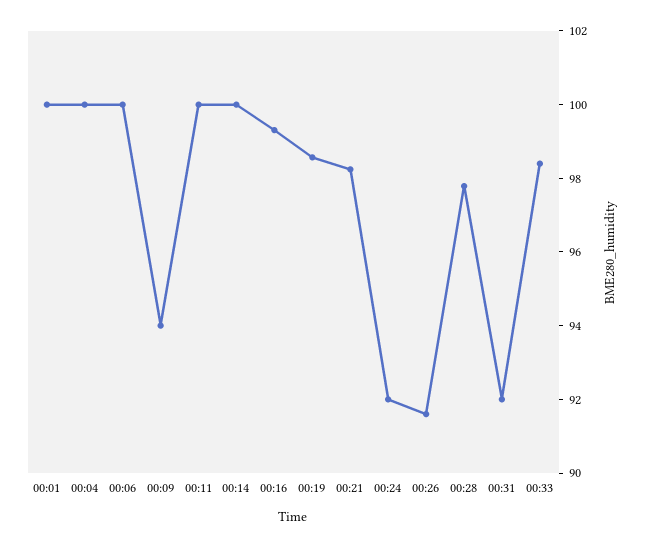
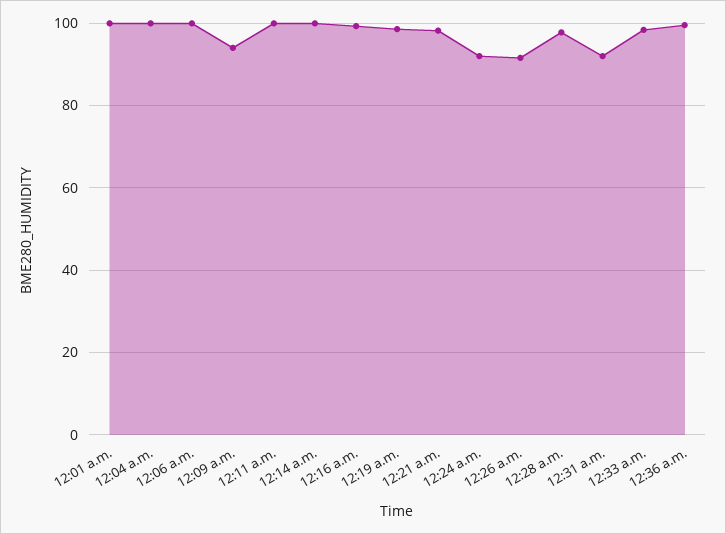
12:36 a.m.: none -> 100

